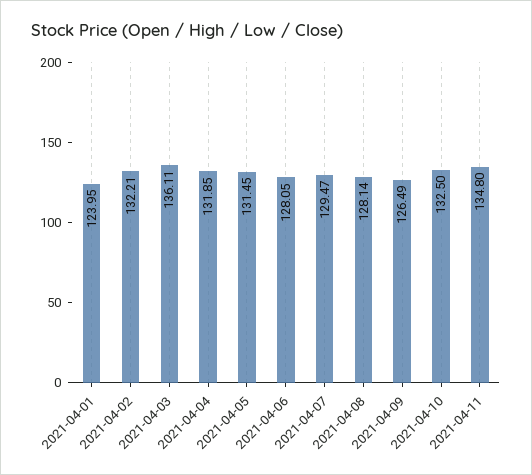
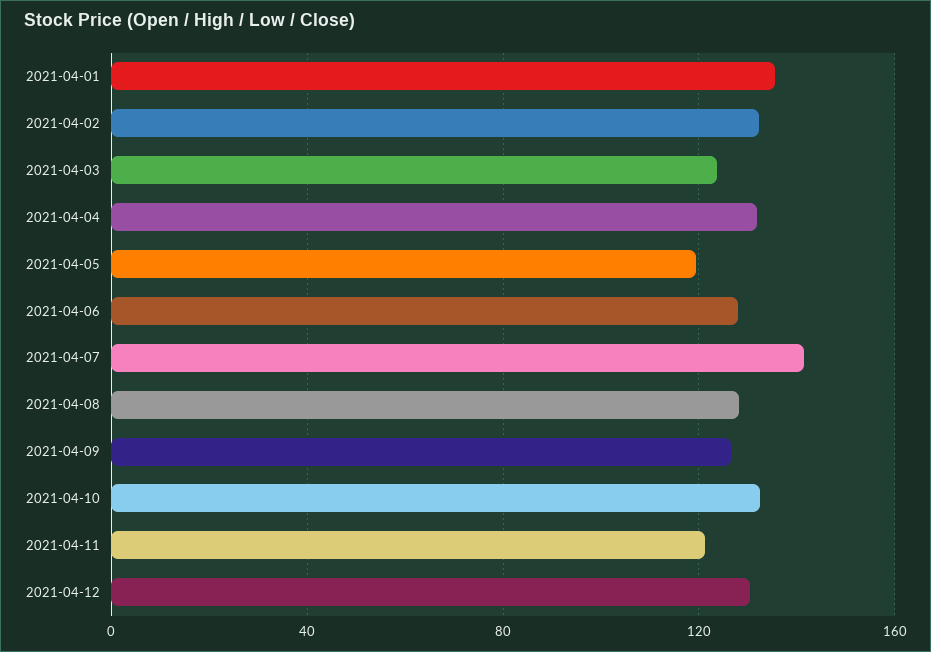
2021-04-01: 123.95 -> 135
2021-04-03: 136.11 -> 125
2021-04-05: 131.45 -> 120
2021-04-07: 129.47 -> 140
2021-04-11: 134.8 -> 120
2021-04-12: none -> 130

